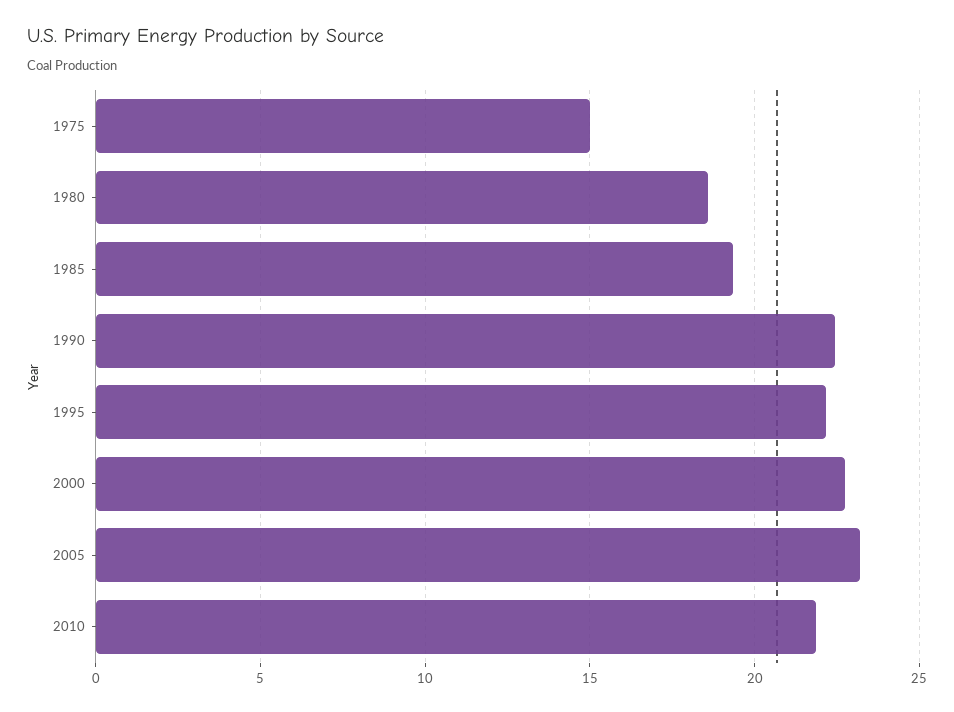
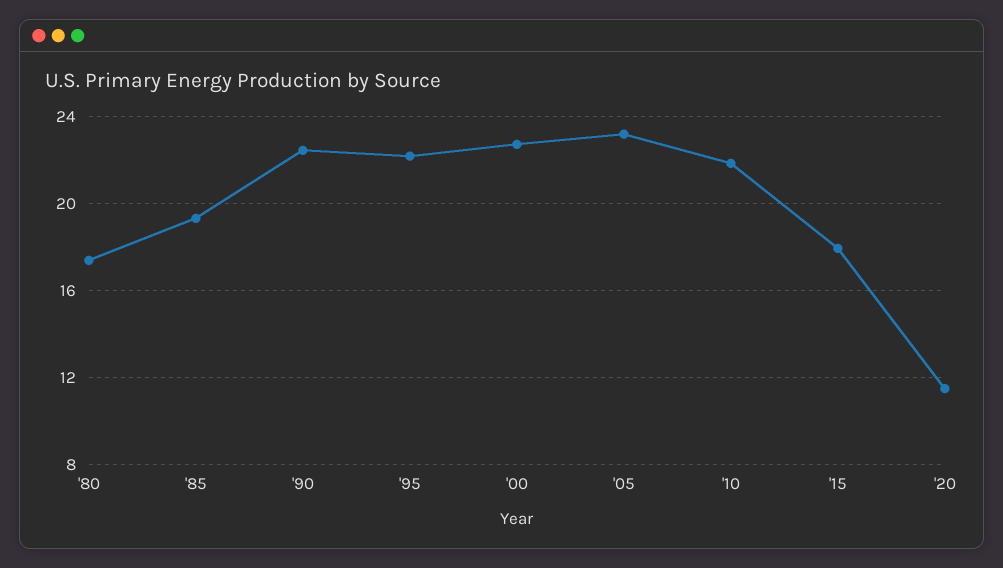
1975: 15 -> none
1980: 18.5 -> 17.5
'15: none -> 18
'20: none -> 11.5

